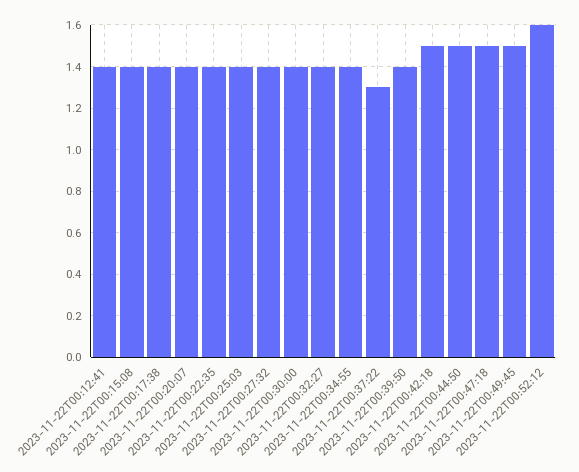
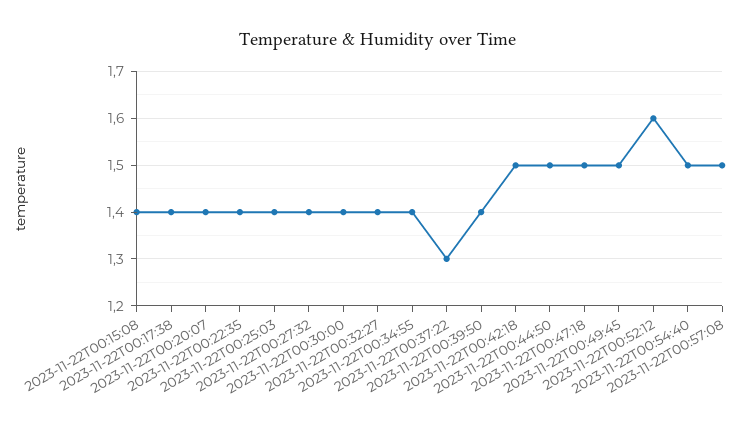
2023-11-22T00:12:41: 1.4 -> none
2023-11-22T00:54:40: none -> 1.5
2023-11-22T00:57:08: none -> 1.5

